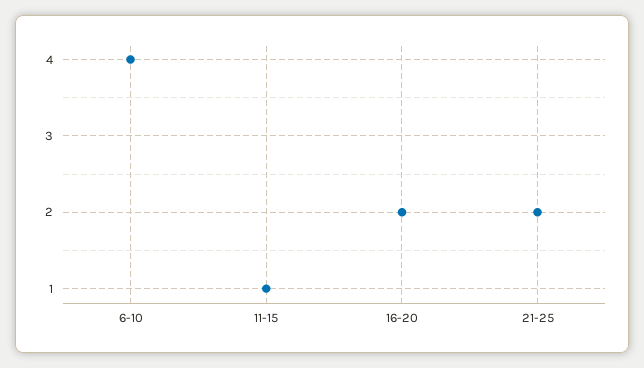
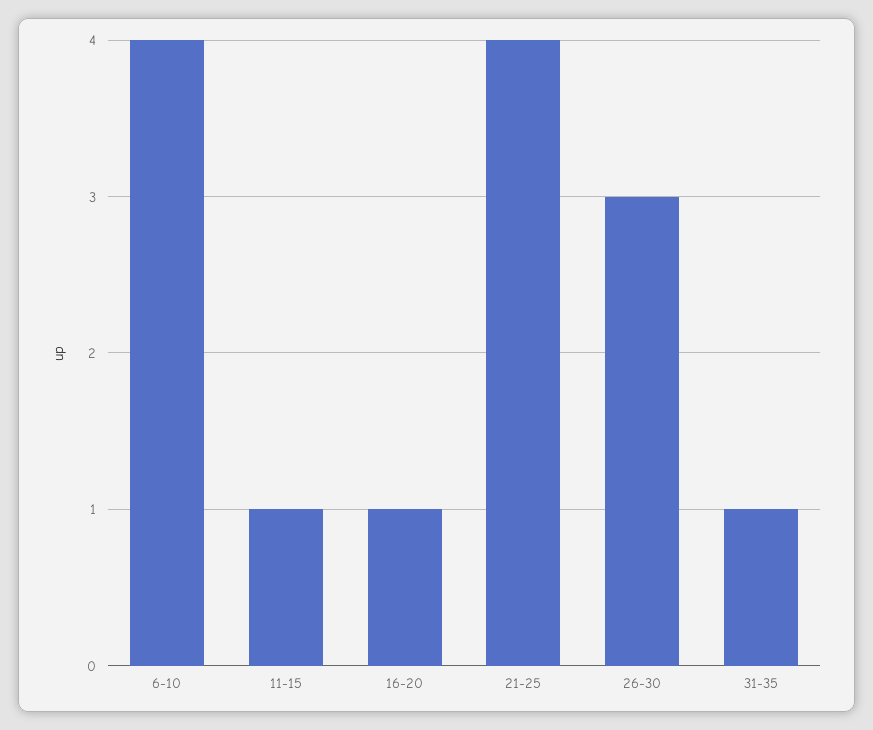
16-20: 2 -> 1
21-25: 2 -> 4
26-30: none -> 3
31-35: none -> 1

